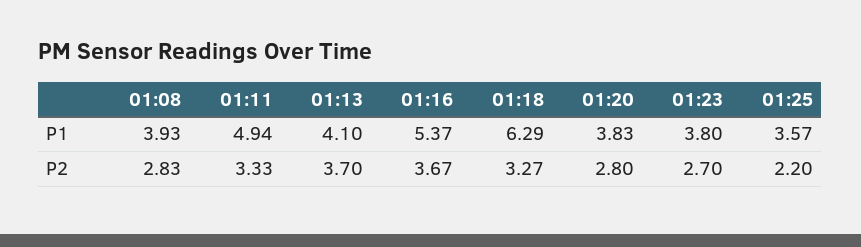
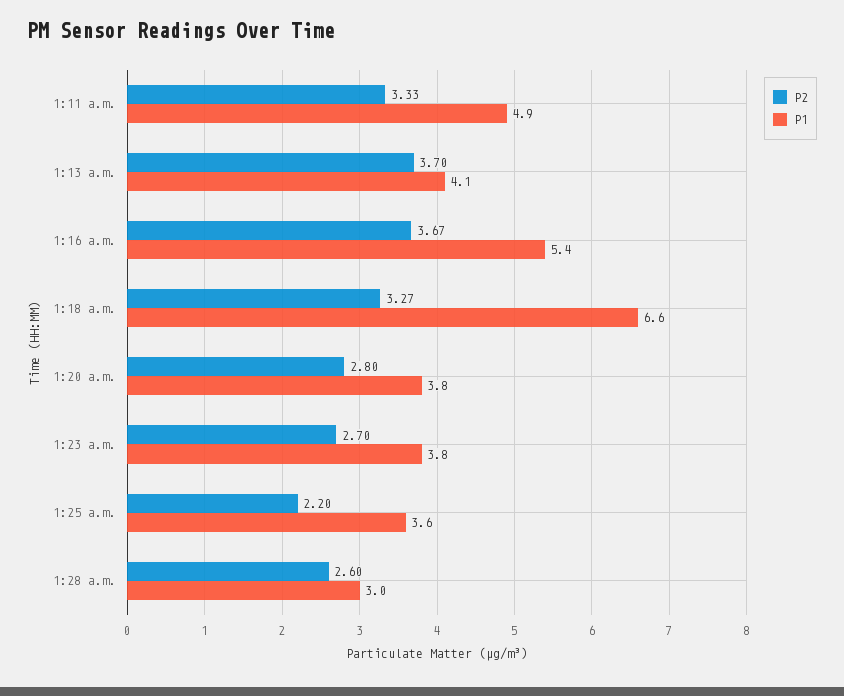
P1, 01:08: 3.93 -> none
P1, 01:18: 6.29 -> 6.6
P2, 01:08: 2.83 -> none
P2, 1:28 a.m.: none -> 2.6
P1, 1:28 a.m.: none -> 3

